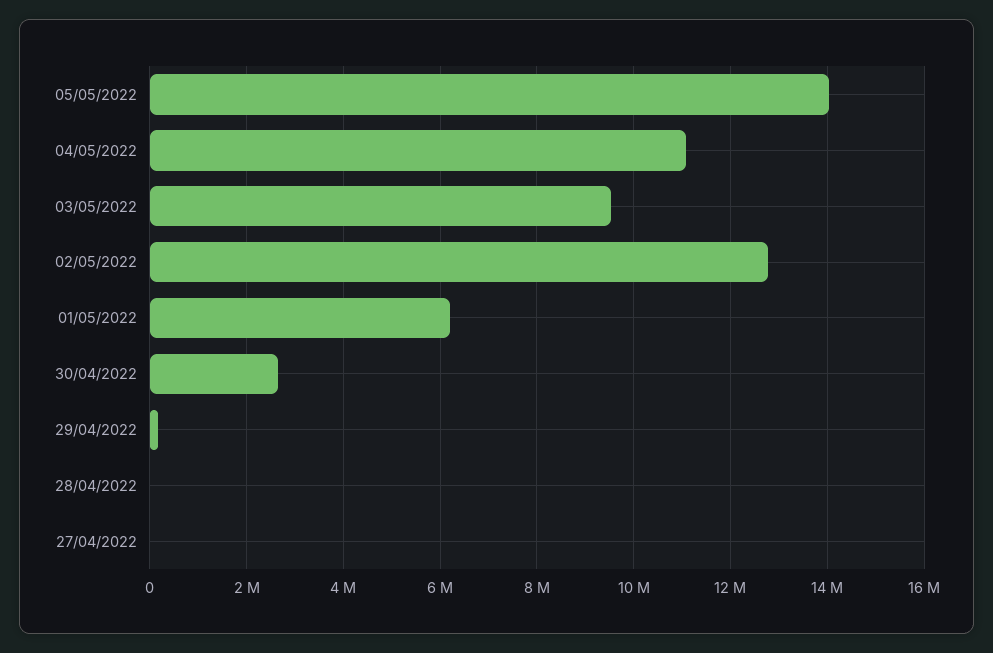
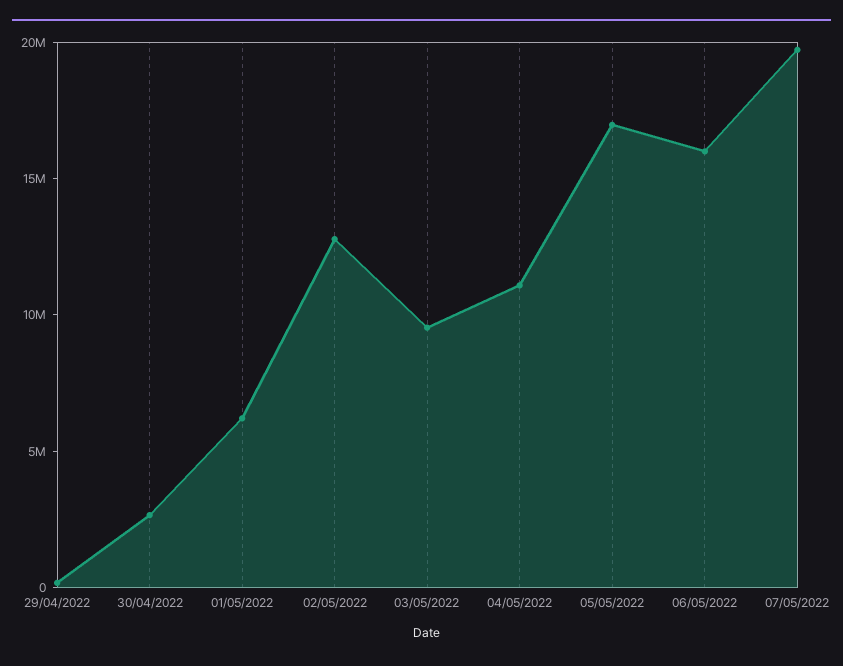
05/05/2022: 14000000 -> 17000000
28/04/2022: 0 -> none
27/04/2022: 0 -> none
06/05/2022: none -> 16000000
07/05/2022: none -> 20000000

